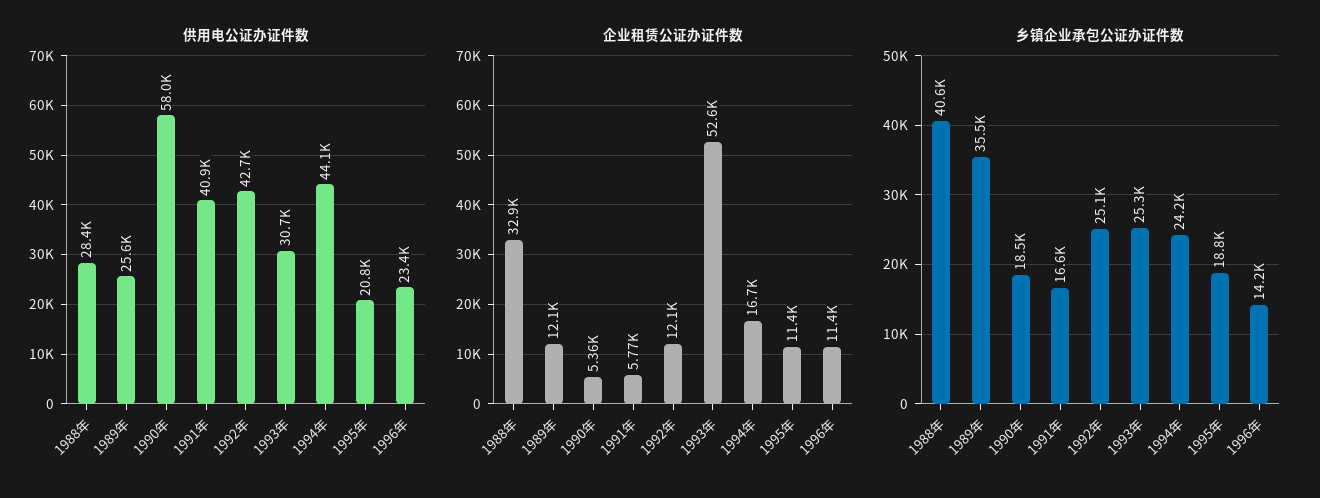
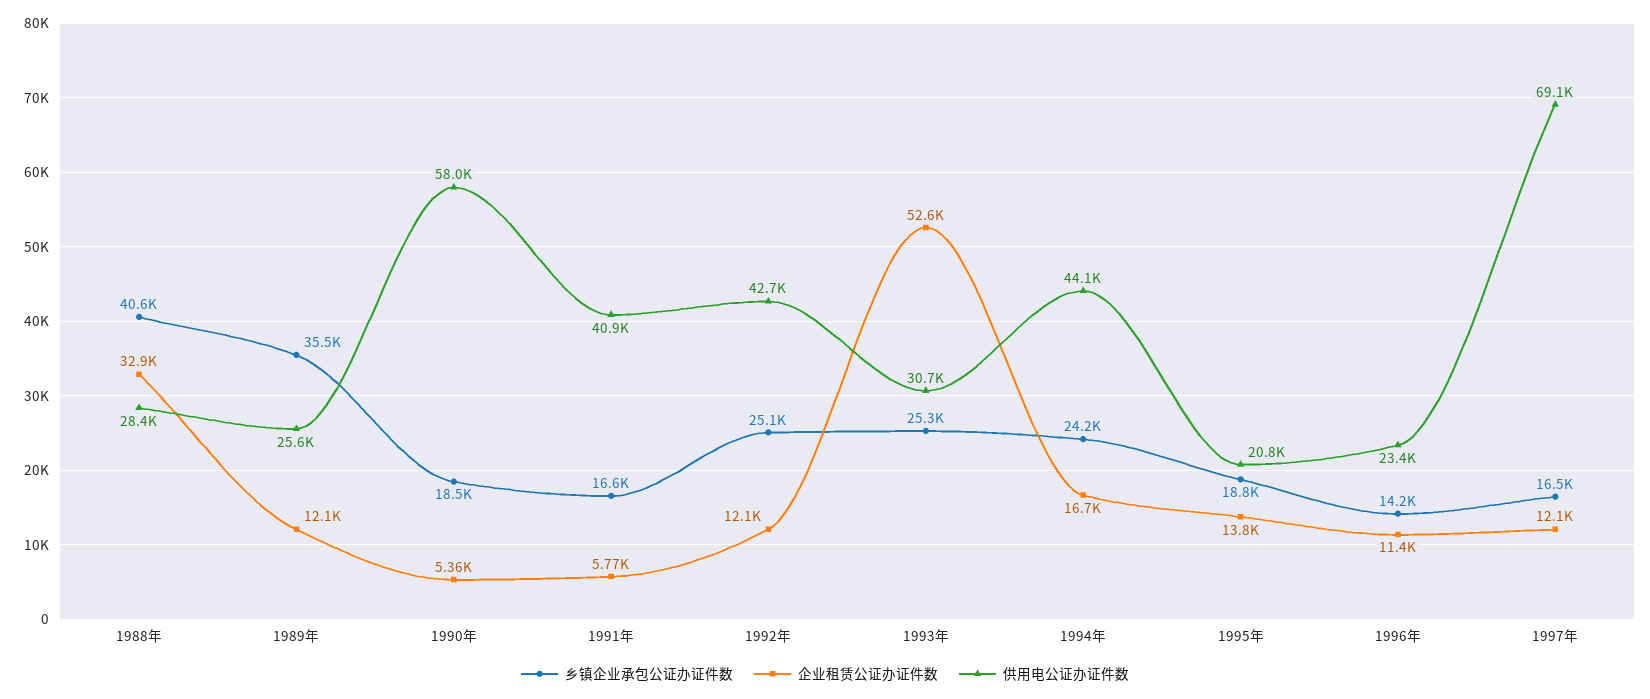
企业租赁公证办证件数, 1995年: 11400 -> 13800
乡镇企业承包公证办证件数, 1997年: none -> 16500
企业租赁公证办证件数, 1997年: none -> 12100
供用电公证办证件数, 1997年: none -> 69100

